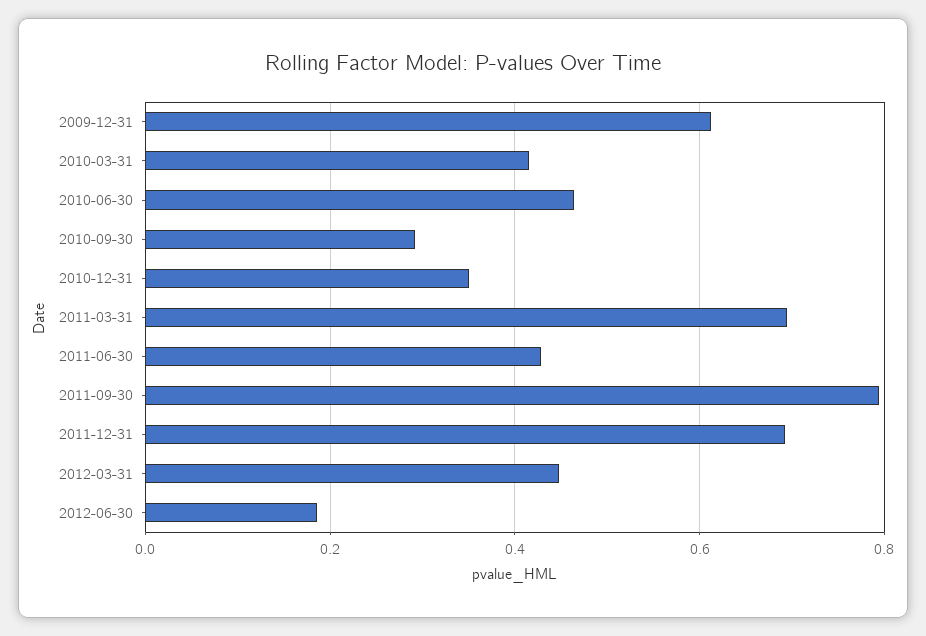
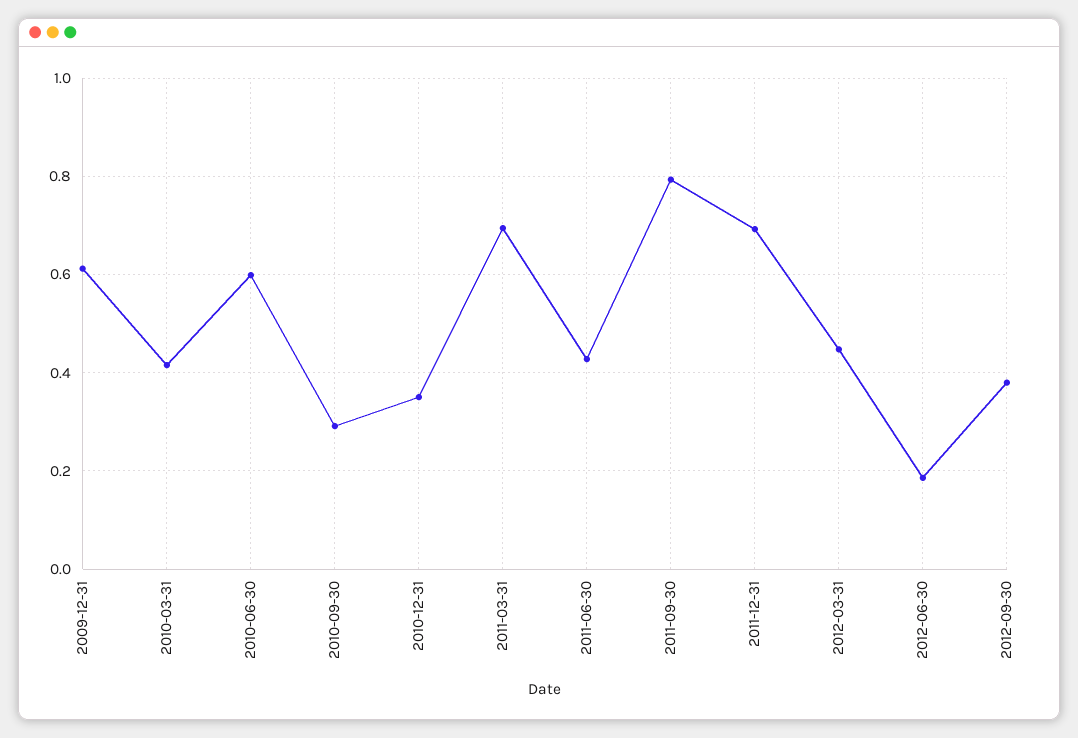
2010-06-30: 0.46 -> 0.6
2012-09-30: none -> 0.38

